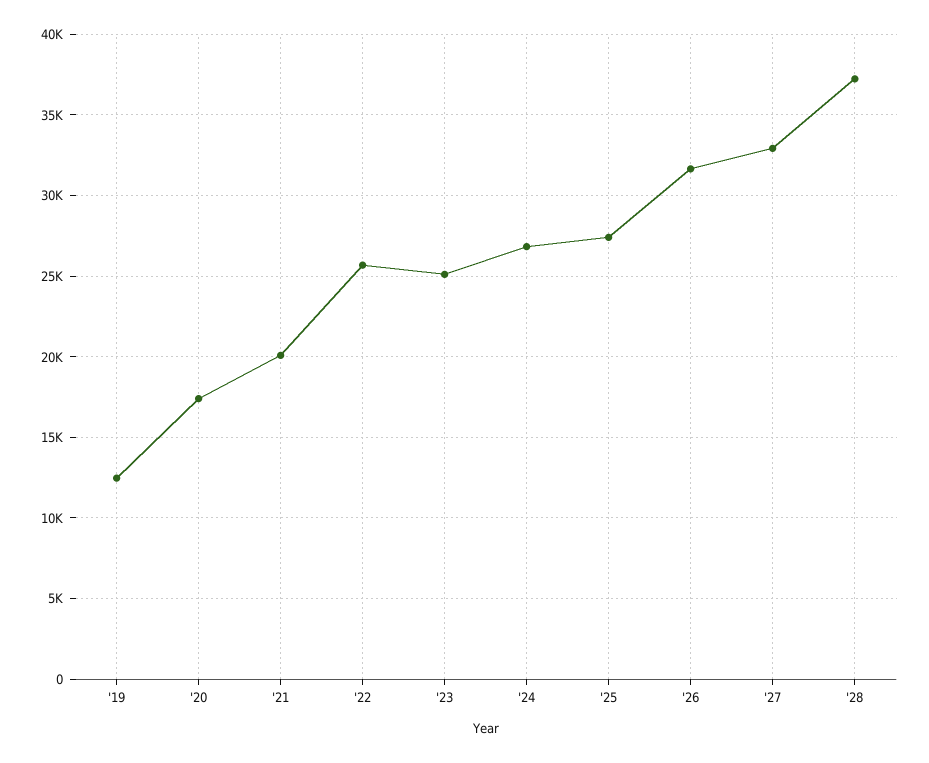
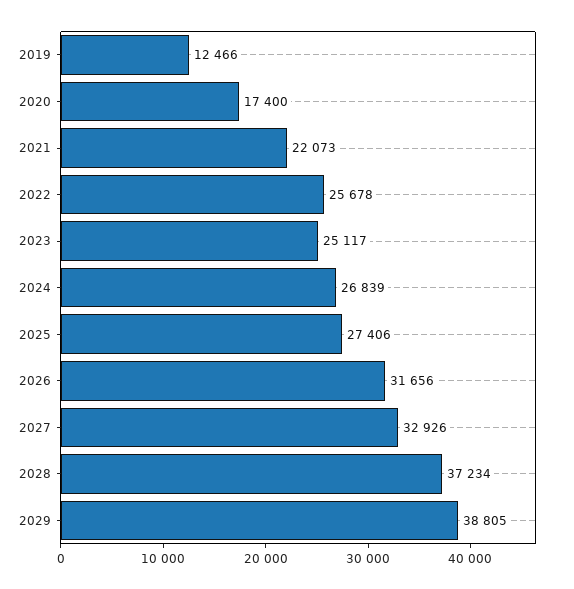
'21: 20000 -> 22073
2029: none -> 38805

